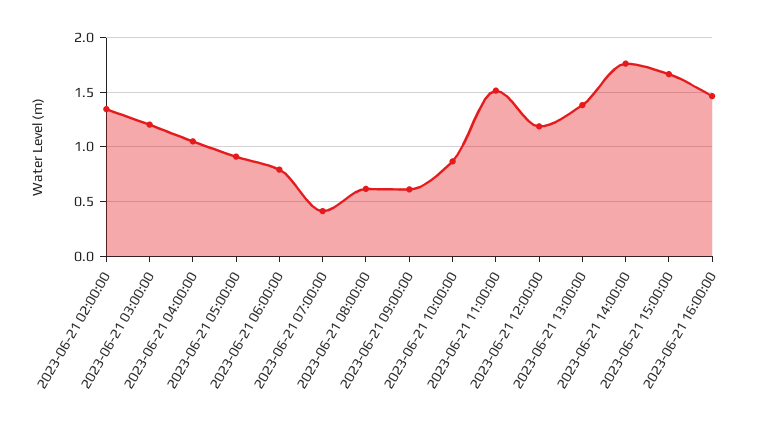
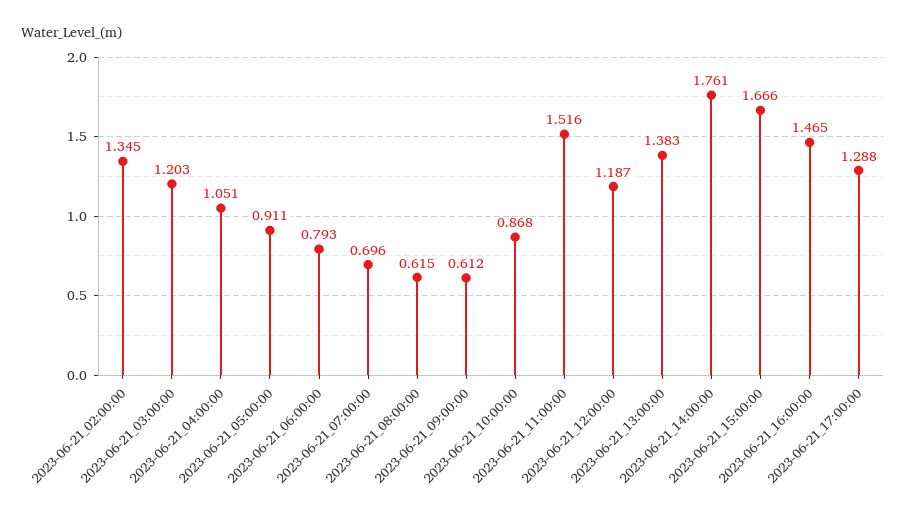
2023-06-21 07:00:00: 0.4 -> 0.696
2023-06-21_17:00:00: none -> 1.288

